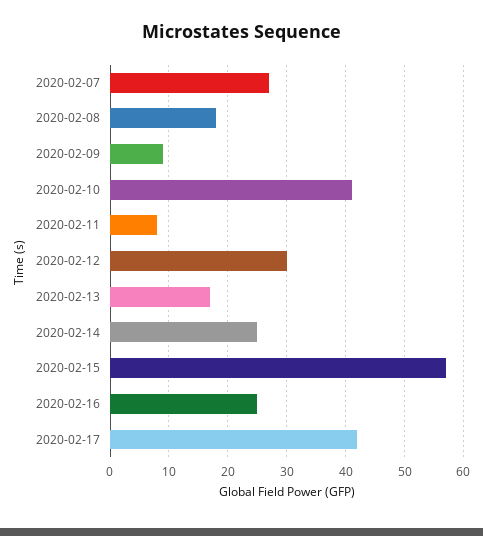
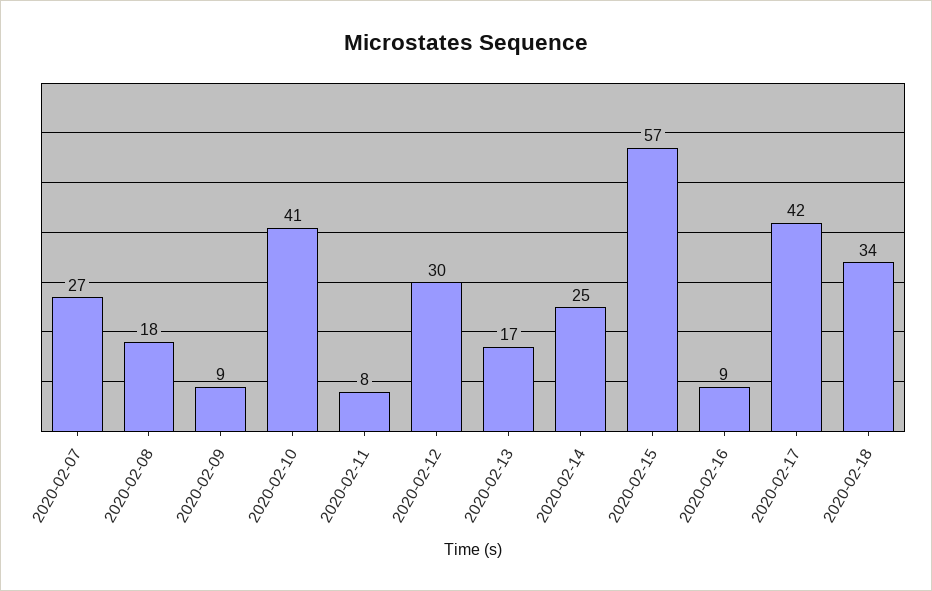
2020-02-16: 25 -> 9
2020-02-18: none -> 34

